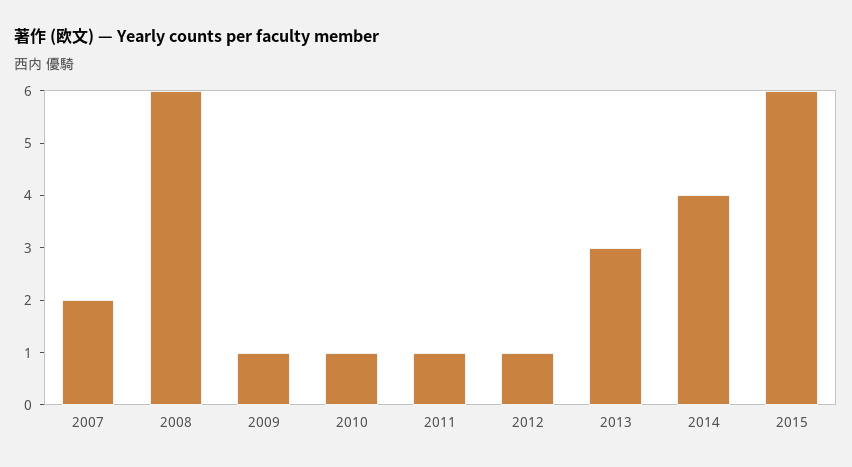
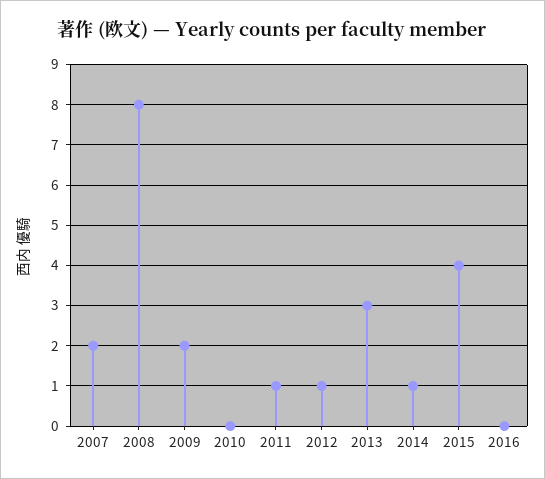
2008: 6 -> 8
2009: 1 -> 2
2010: 1 -> 0
2014: 4 -> 1
2015: 6 -> 4
2016: none -> 0

